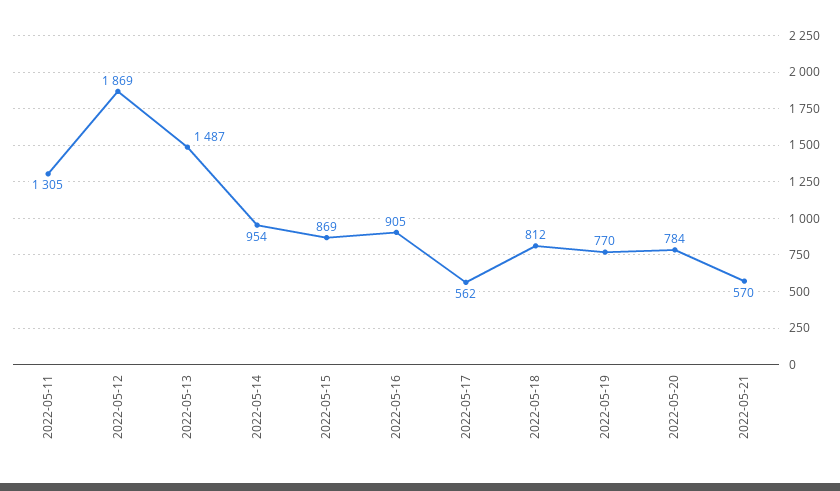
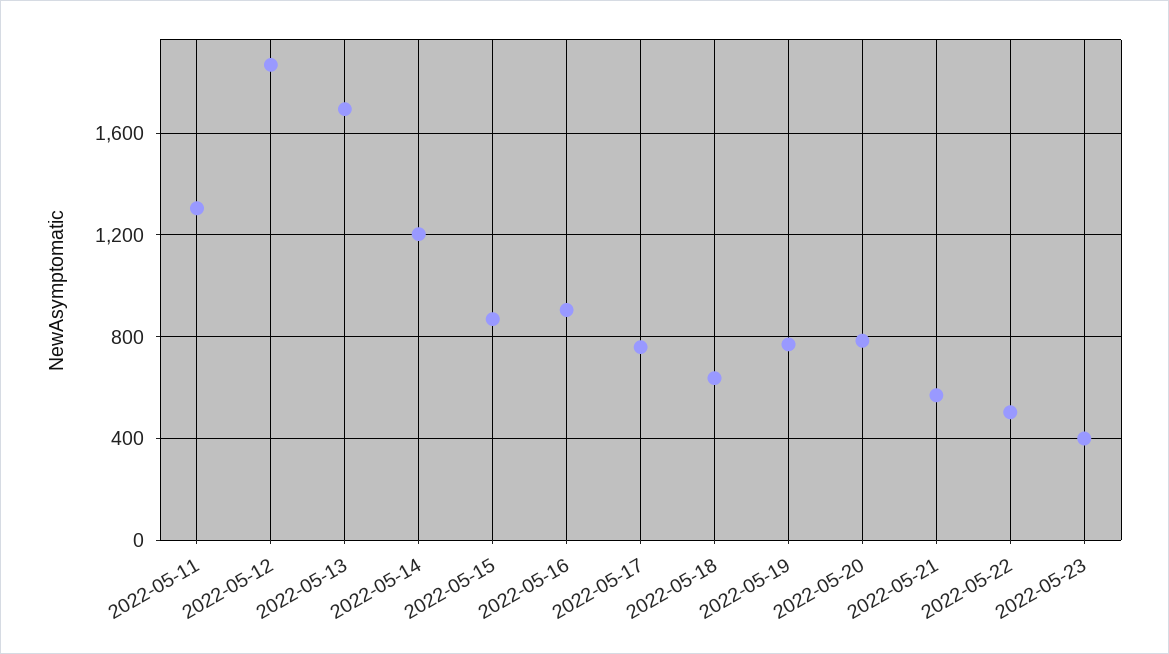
2022-05-13: 1487 -> 1700
2022-05-14: 954 -> 1200
2022-05-17: 562 -> 750
2022-05-18: 812 -> 650
2022-05-22: none -> 500
2022-05-23: none -> 400

